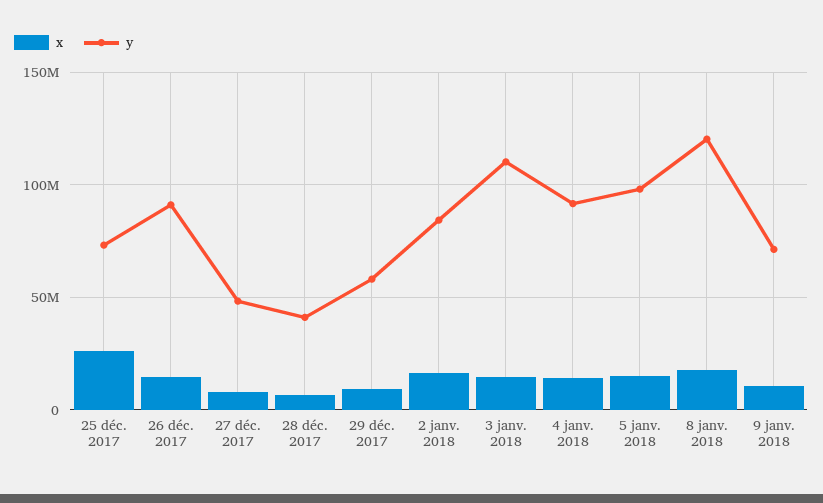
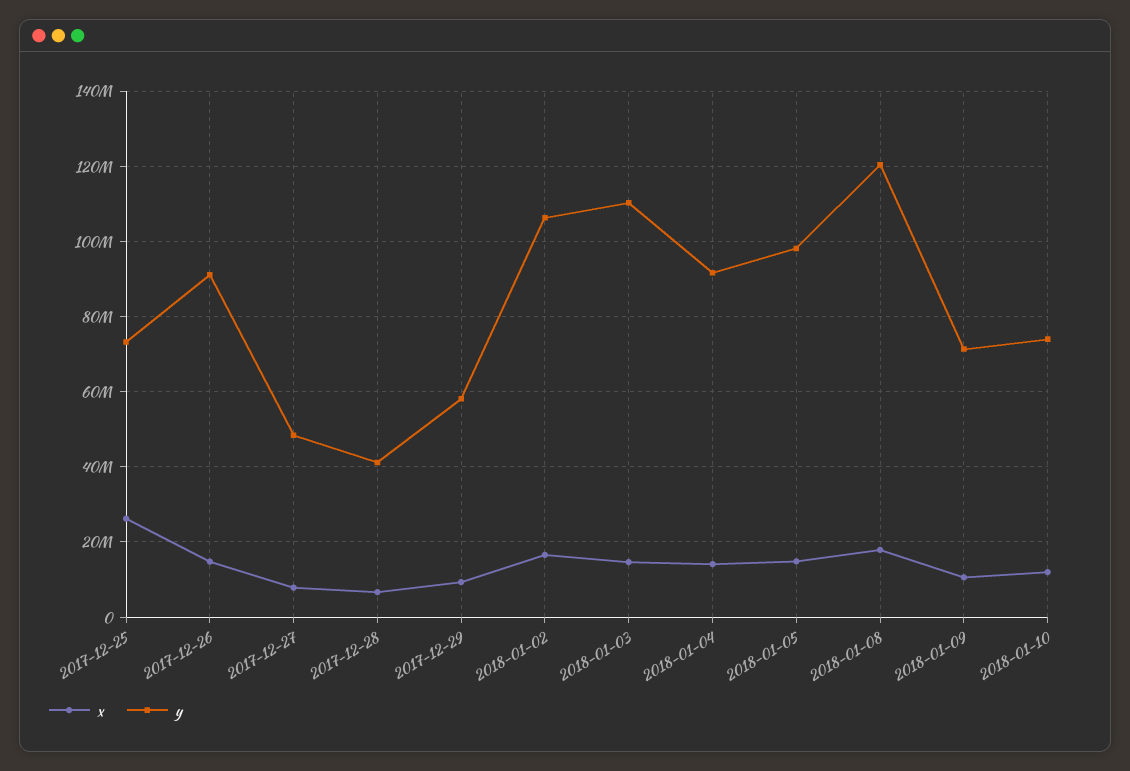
y, 2 janv. 2018: 85000000 -> 106000000
x, 2018-01-10: none -> 12000000
y, 2018-01-10: none -> 74000000

